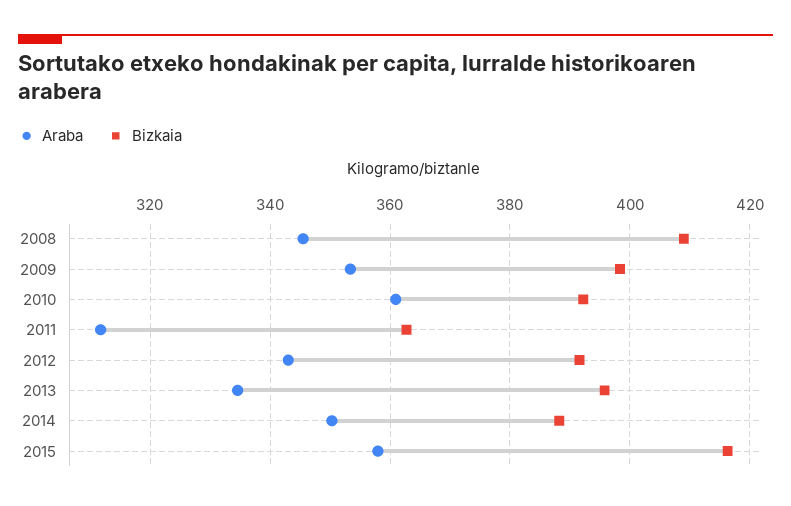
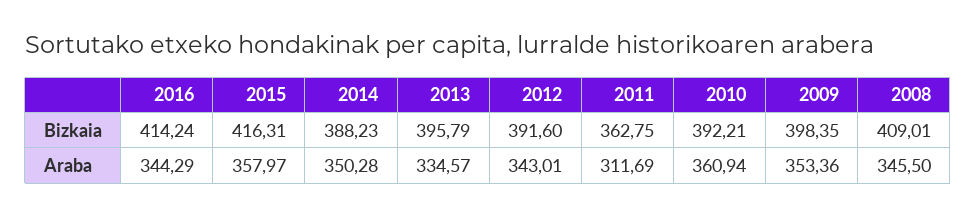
Bizkaia, 2016: none -> 414.24
Araba, 2016: none -> 344.29

